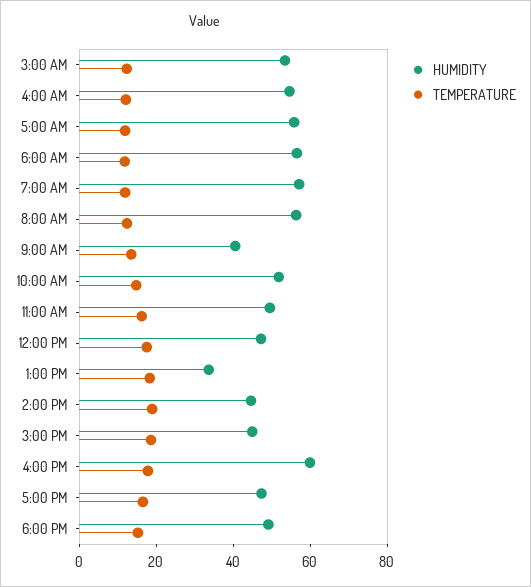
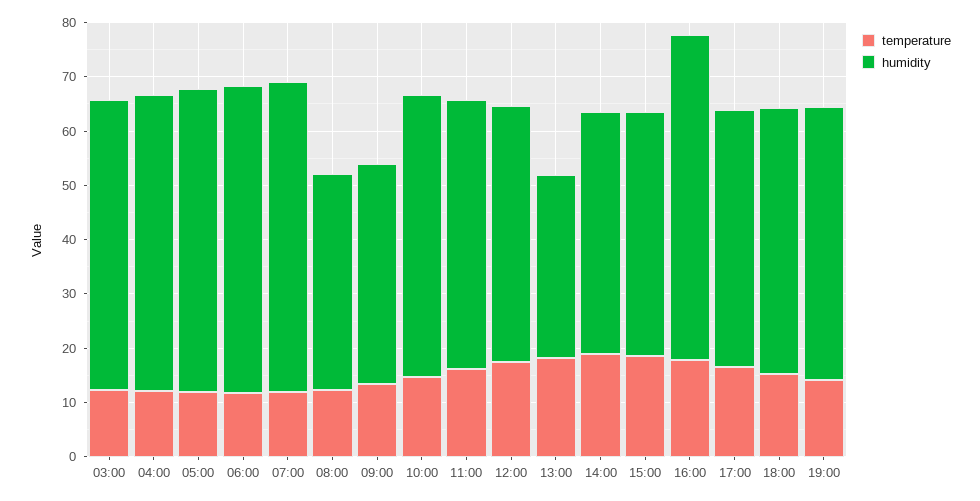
HUMIDITY, 8:00 AM: 55 -> 40
TEMPERATURE, 19:00: none -> 14
HUMIDITY, 19:00: none -> 50

